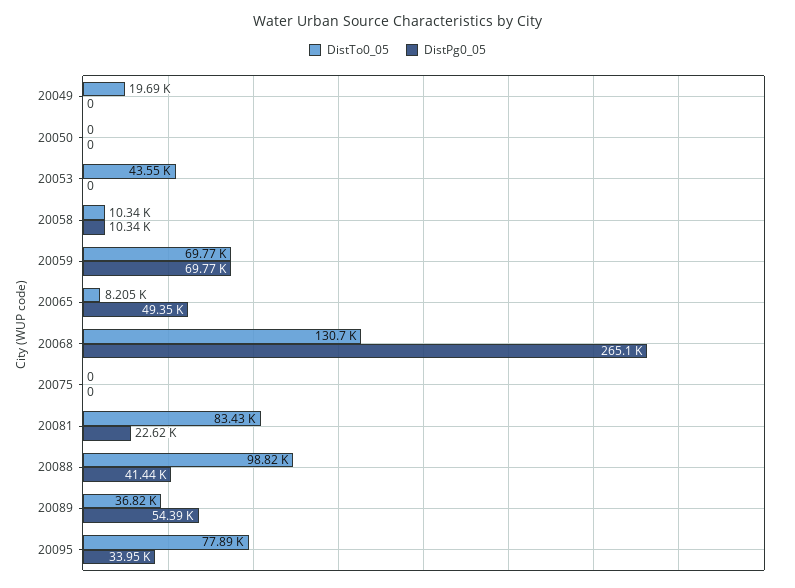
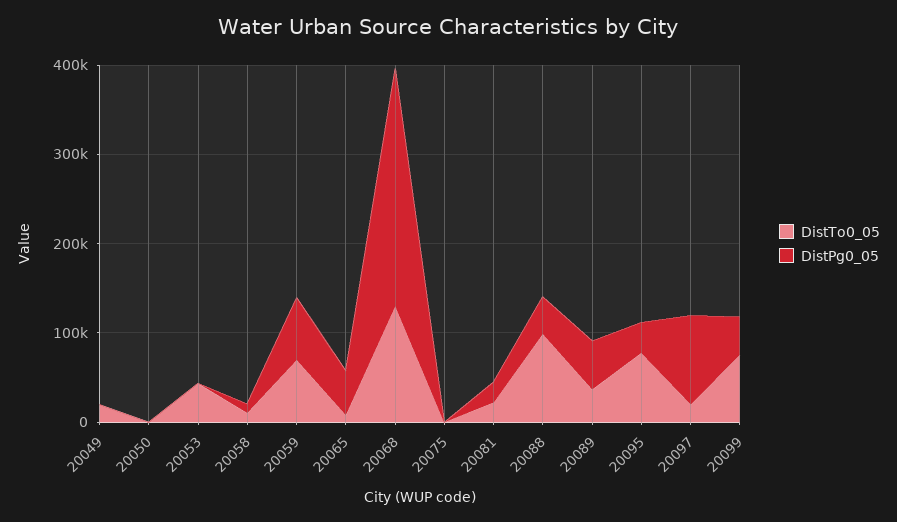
DistTo0_05, 20081: 83430 -> 20000
DistTo0_05, 20097: none -> 20000
DistPg0_05, 20097: none -> 100000
DistTo0_05, 20099: none -> 80000
DistPg0_05, 20099: none -> 40000

